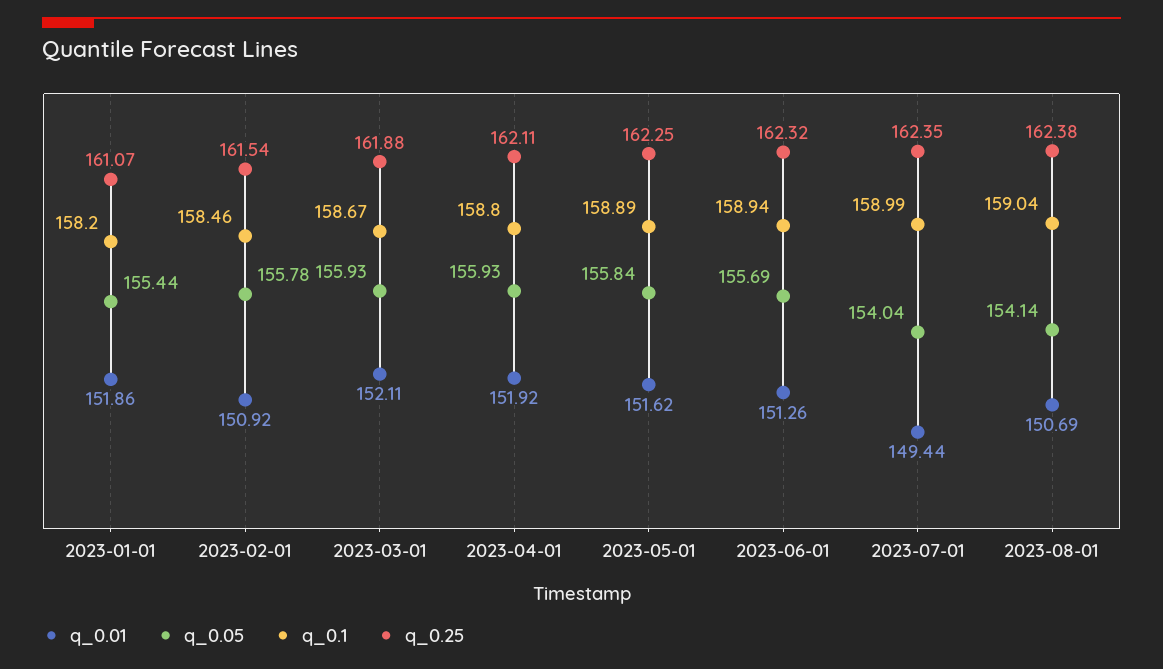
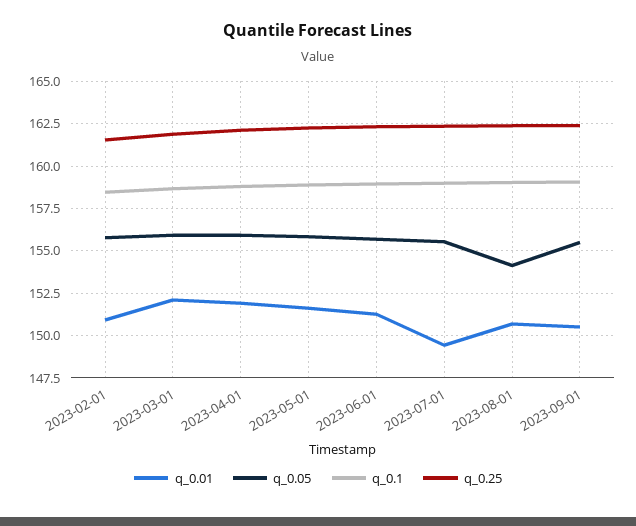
q_0.01, 2023-01-01: 151.86 -> none
q_0.05, 2023-01-01: 155.44 -> none
q_0.1, 2023-01-01: 158.2 -> none
q_0.25, 2023-01-01: 161.07 -> none
q_0.05, 2023-07-01: 154.04 -> 155.5
q_0.01, 2023-09-01: none -> 150.5
q_0.05, 2023-09-01: none -> 155.5
q_0.1, 2023-09-01: none -> 159
q_0.25, 2023-09-01: none -> 162.5

